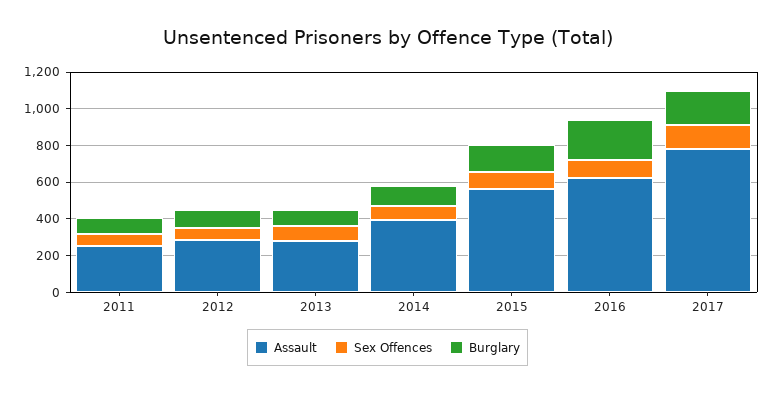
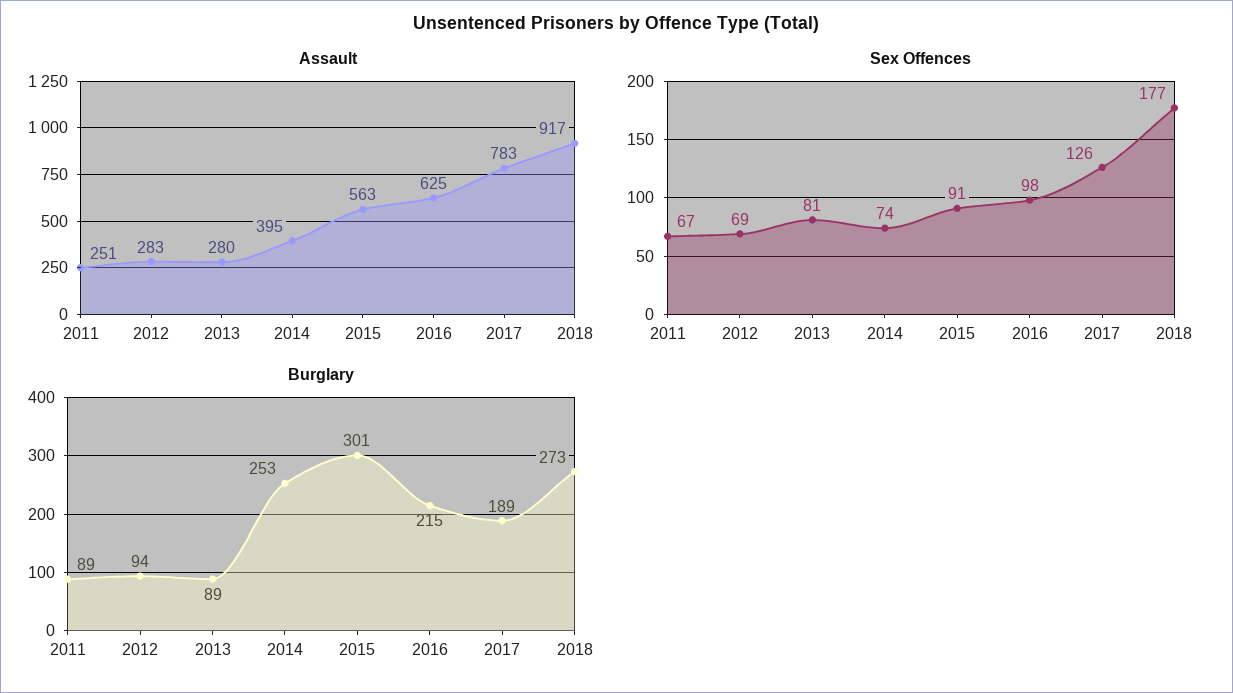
Burglary, 2014: 100 -> 253
Burglary, 2015: 150 -> 301
Assault, 2018: none -> 917
Sex Offences, 2018: none -> 177
Burglary, 2018: none -> 273

